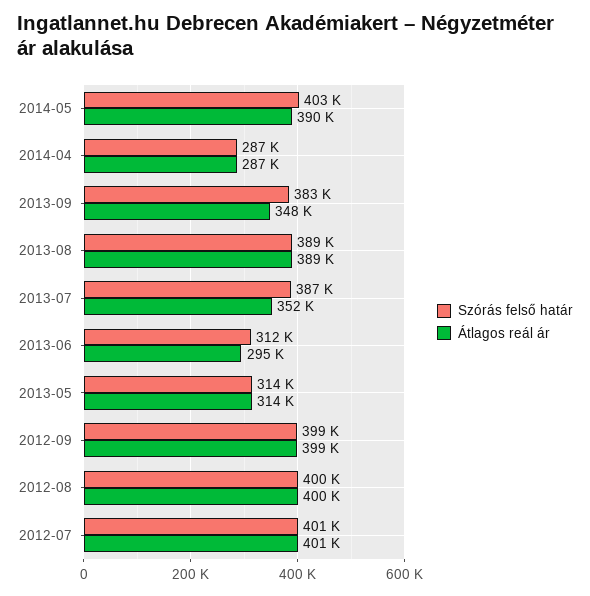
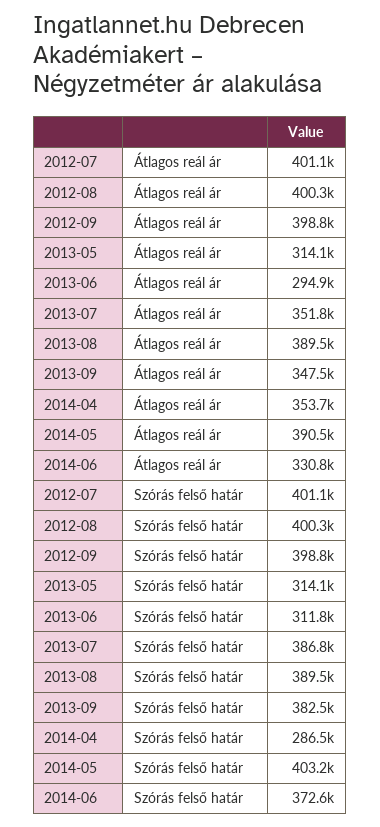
Átlagos reál ár, 2014-04: 287000 -> 353700
Átlagos reál ár, 2014-06: none -> 330800
Szórás felső határ, 2014-06: none -> 372600

